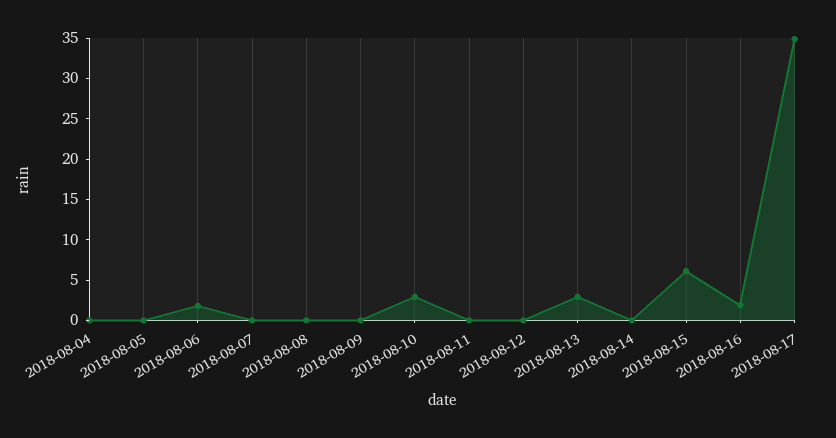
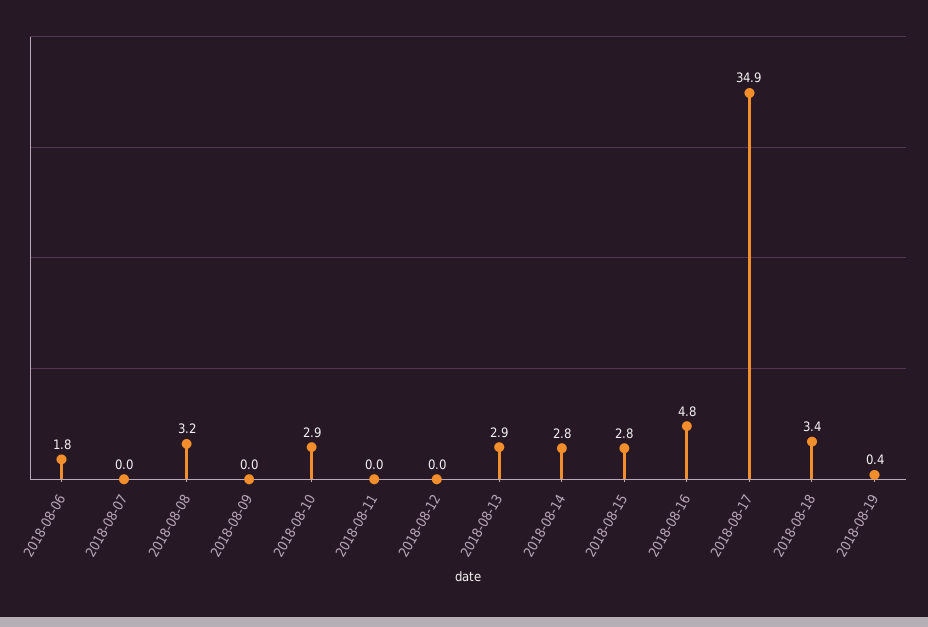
2018-08-04: 0 -> none
2018-08-05: 0 -> none
2018-08-08: 0 -> 3.2
2018-08-14: 0 -> 2.8
2018-08-15: 6 -> 2.8
2018-08-16: 2 -> 4.8
2018-08-18: none -> 3.4
2018-08-19: none -> 0.4

